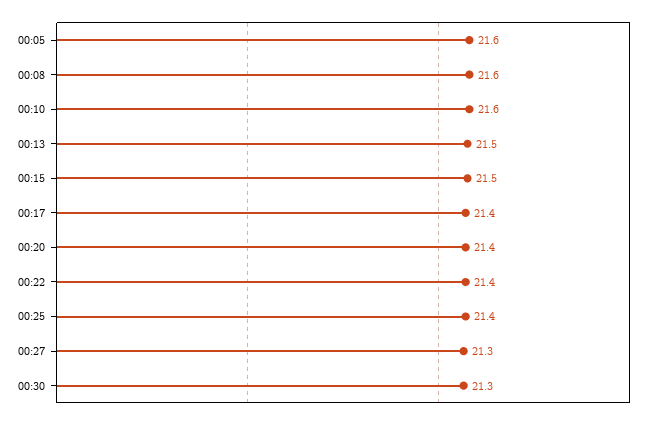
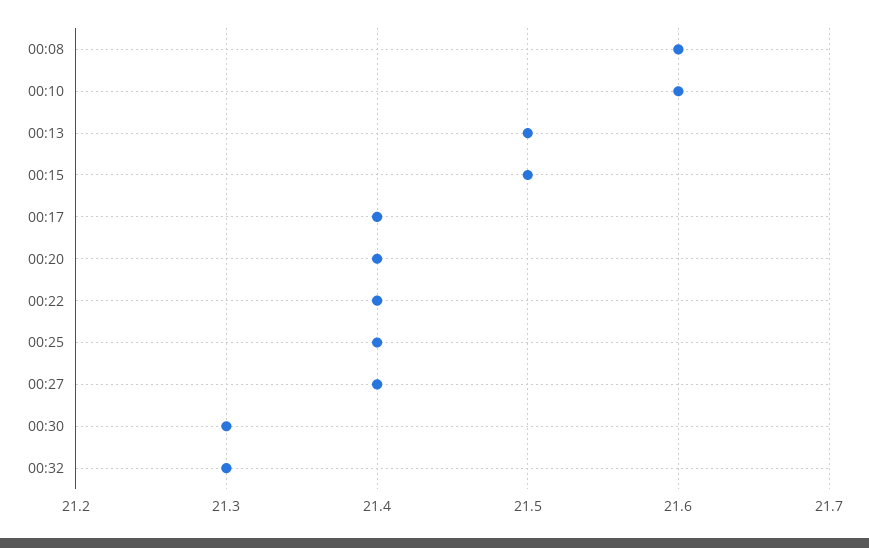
00:05: 21.6 -> none
00:27: 21.3 -> 21.4
00:32: none -> 21.3

